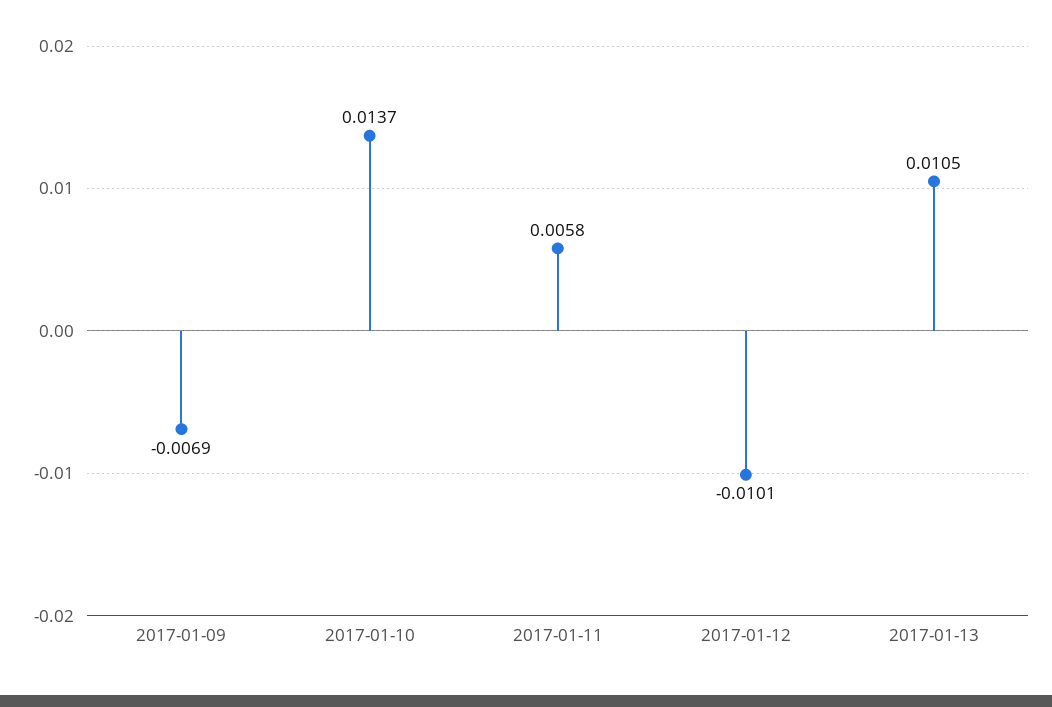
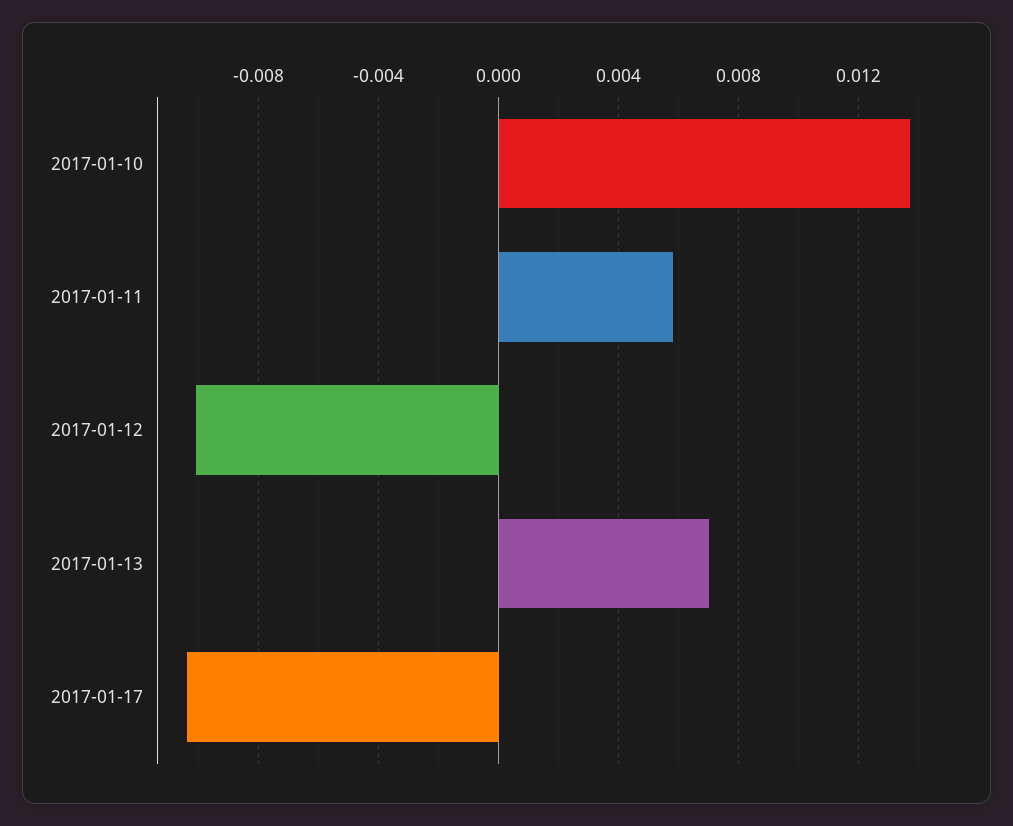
2017-01-09: -0.0069 -> none
2017-01-13: 0.0105 -> 0.007
2017-01-17: none -> -0.0105

